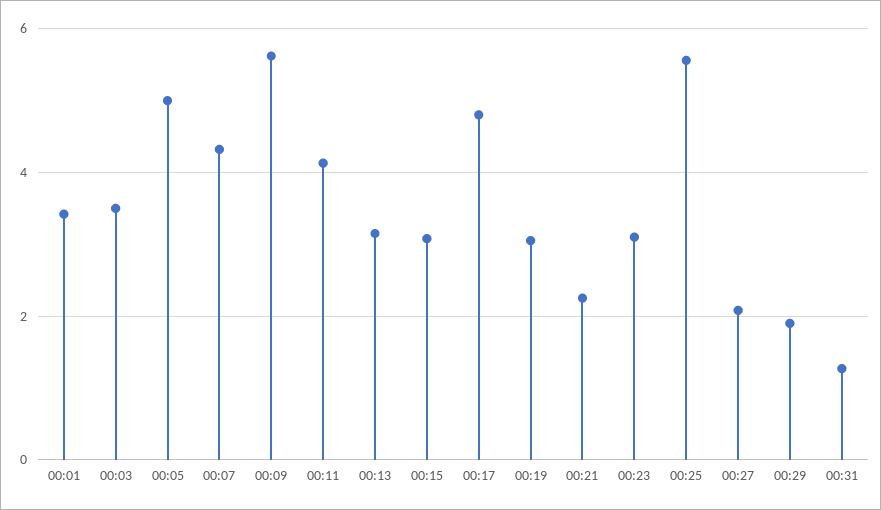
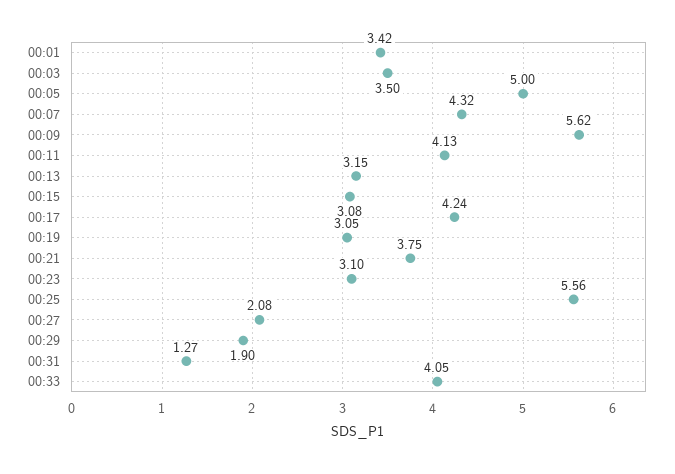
00:17: 4.8 -> 4.24
00:21: 2.2 -> 3.75
00:33: none -> 4.05

